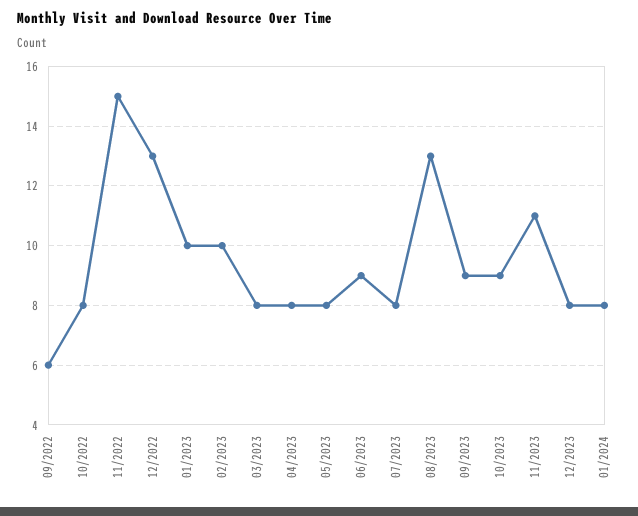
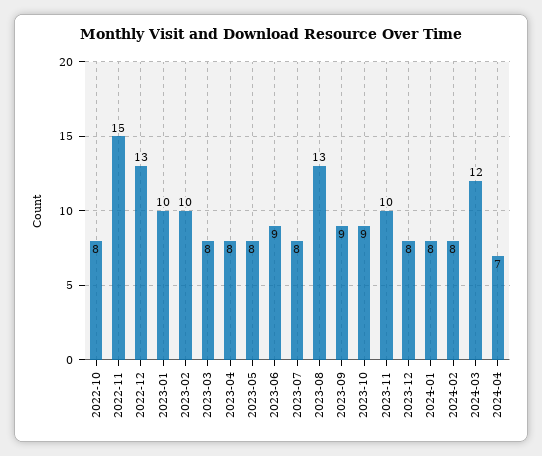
09/2022: 6 -> none
11/2023: 11 -> 10
2024-02: none -> 8
2024-03: none -> 12
2024-04: none -> 7

